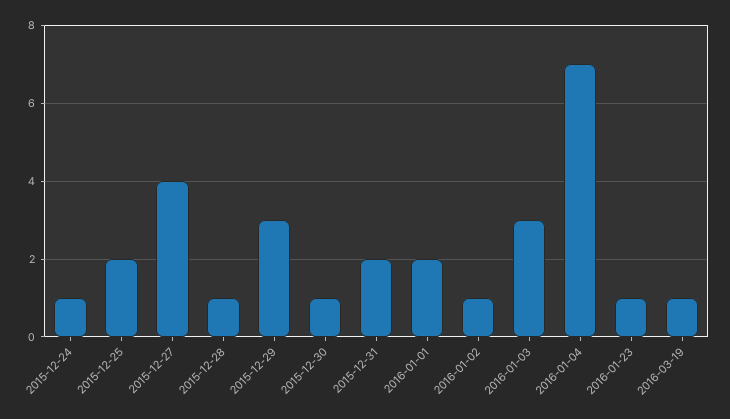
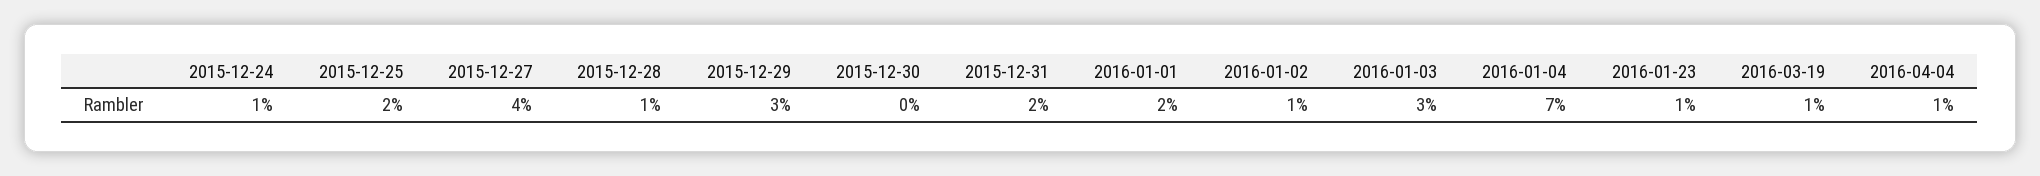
2015-12-30: 1 -> 0
2016-04-04: none -> 1

